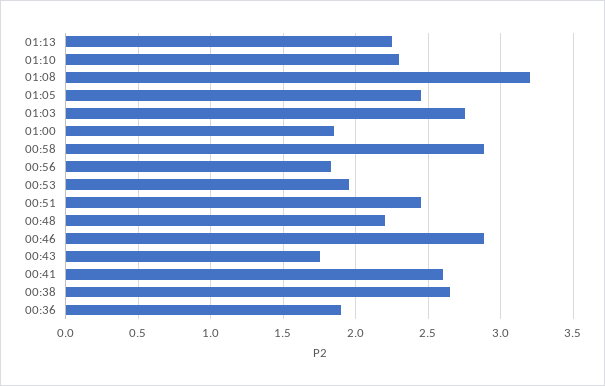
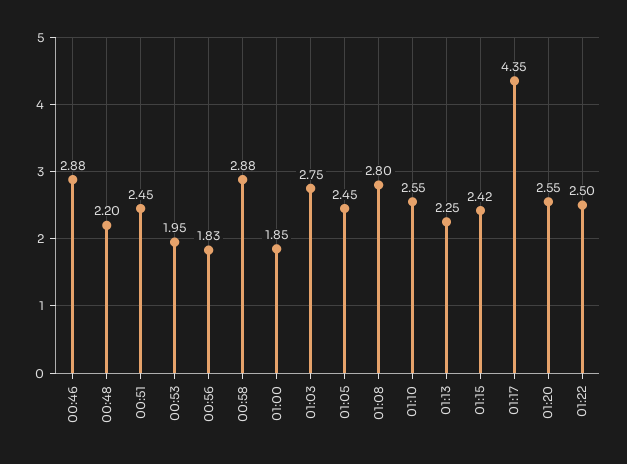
01:10: 2.3 -> 2.55
01:08: 3.2 -> 2.8
00:43: 1.75 -> none
00:41: 2.6 -> none
00:38: 2.65 -> none
00:36: 1.9 -> none
01:15: none -> 2.42
01:17: none -> 4.35
01:20: none -> 2.55
01:22: none -> 2.5

